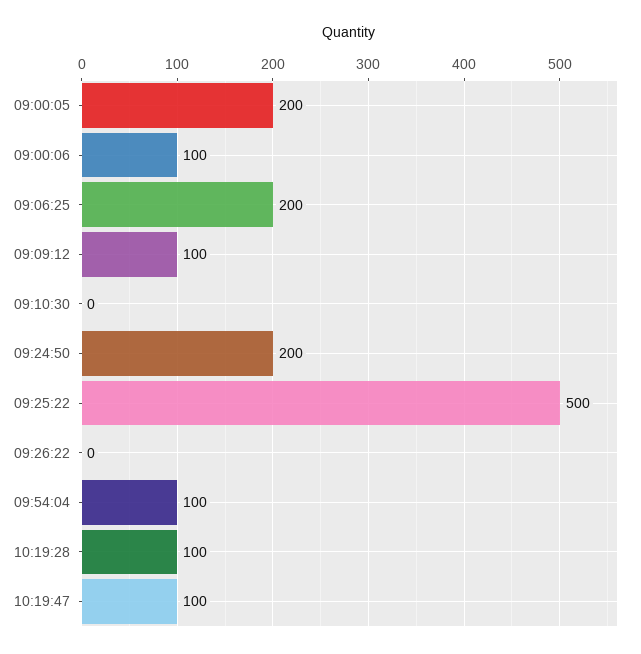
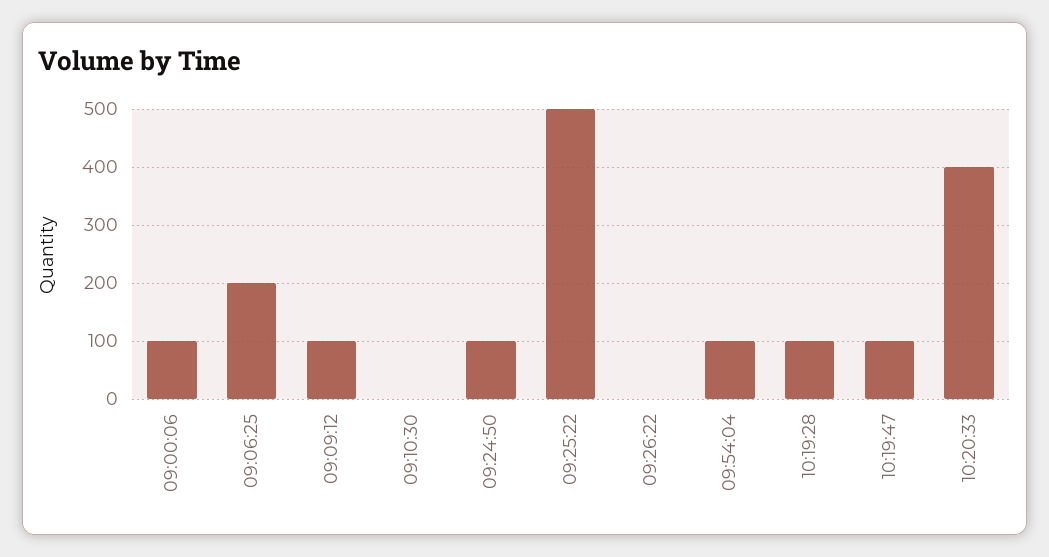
09:00:05: 200 -> none
09:24:50: 200 -> 100
10:20:33: none -> 400

